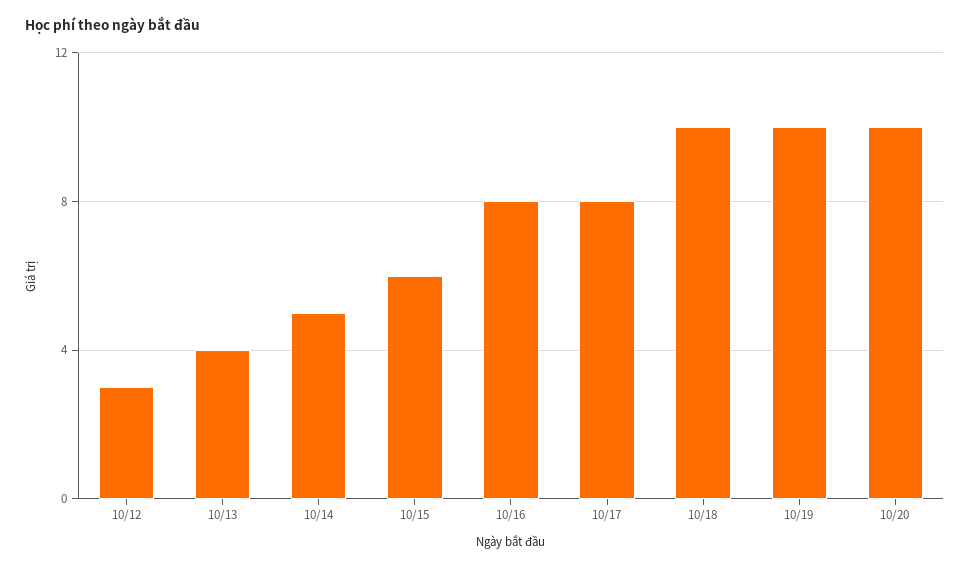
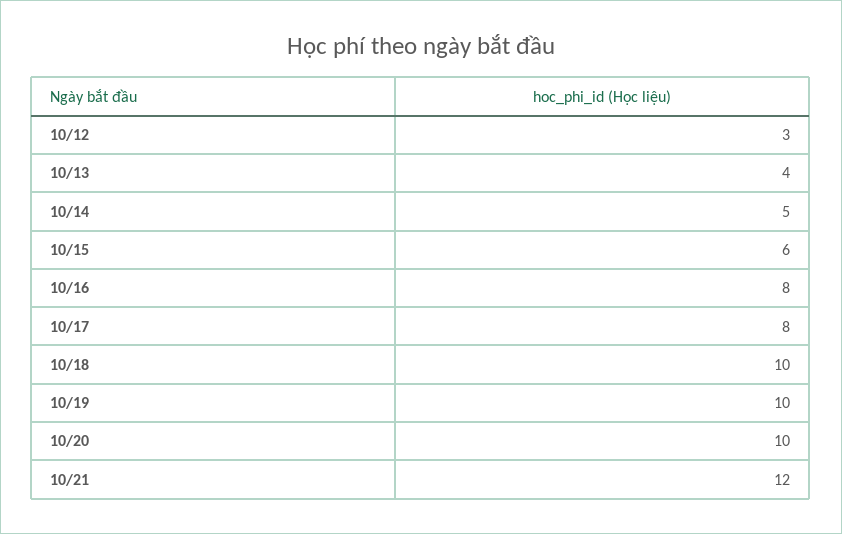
10/21: none -> 12

